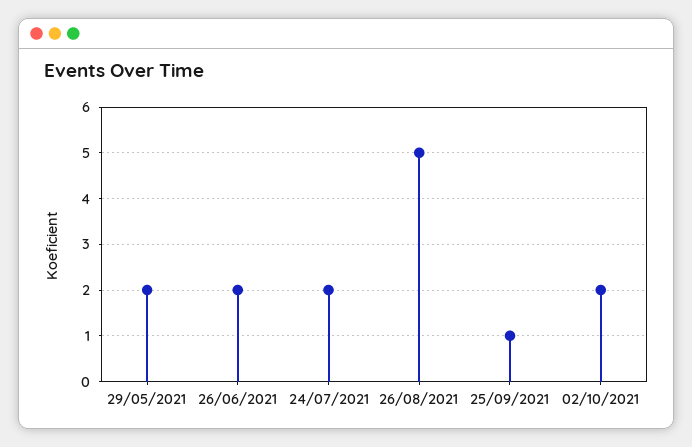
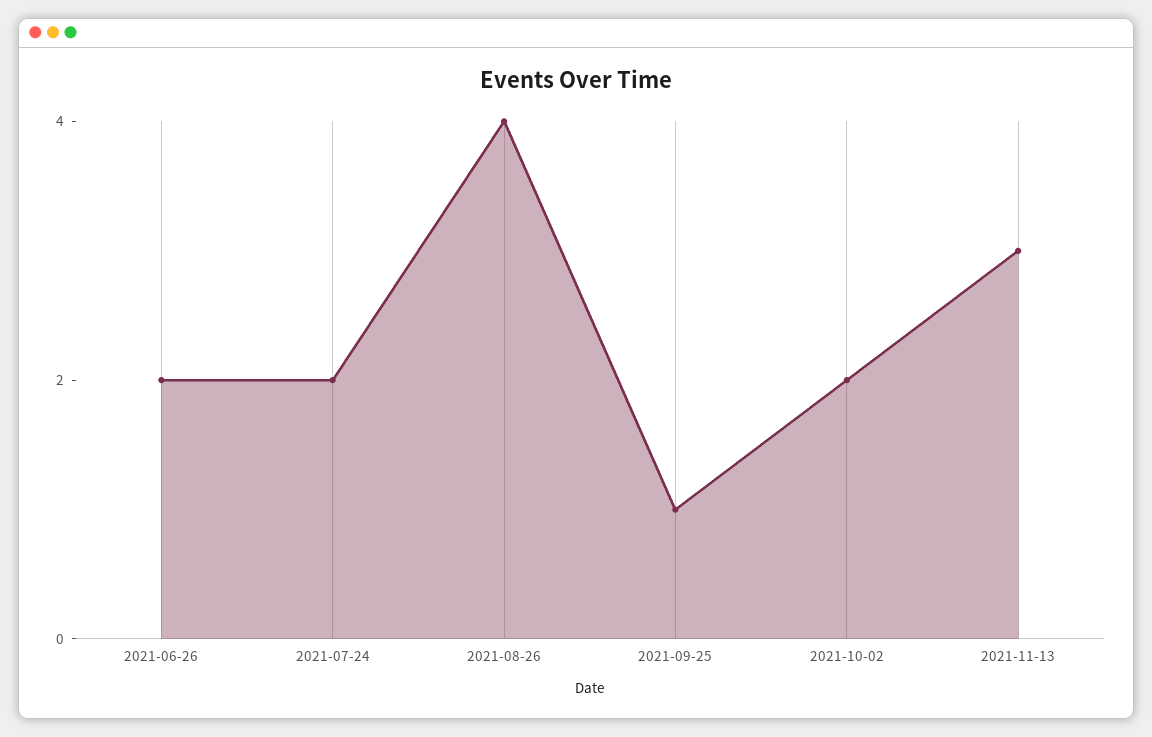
29/05/2021: 2 -> none
26/08/2021: 5 -> 4
2021-11-13: none -> 3

